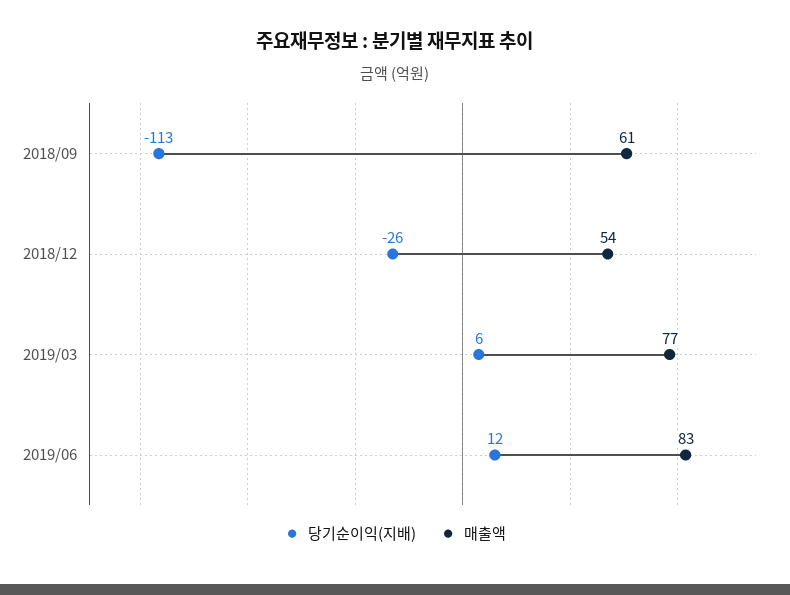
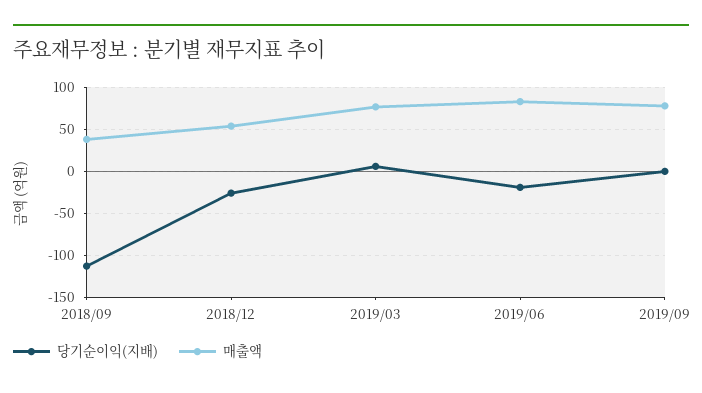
매출액, 2018/09: 61 -> 40
당기순이익(지배), 2019/06: 12 -> -20
당기순이익(지배), 2019/09: none -> 0
매출액, 2019/09: none -> 80

